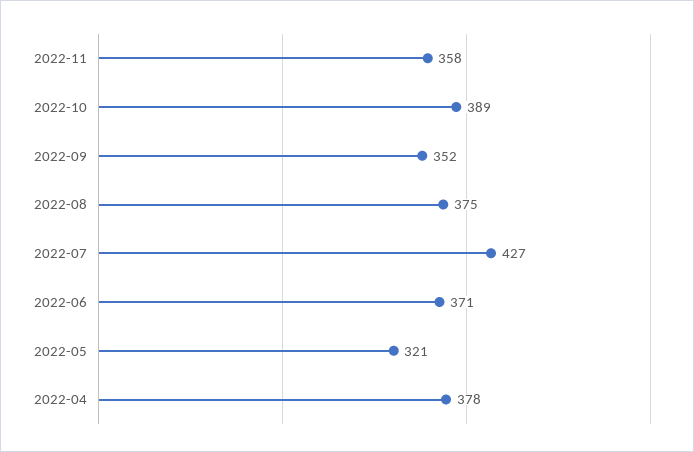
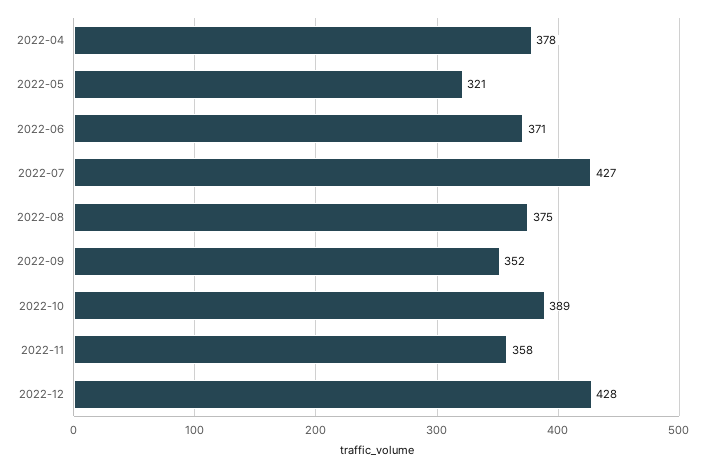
2022-12: none -> 428

